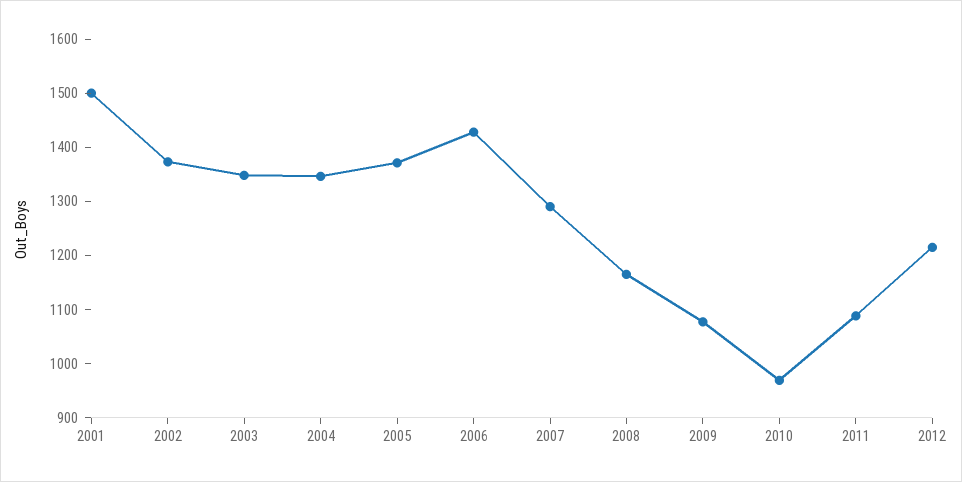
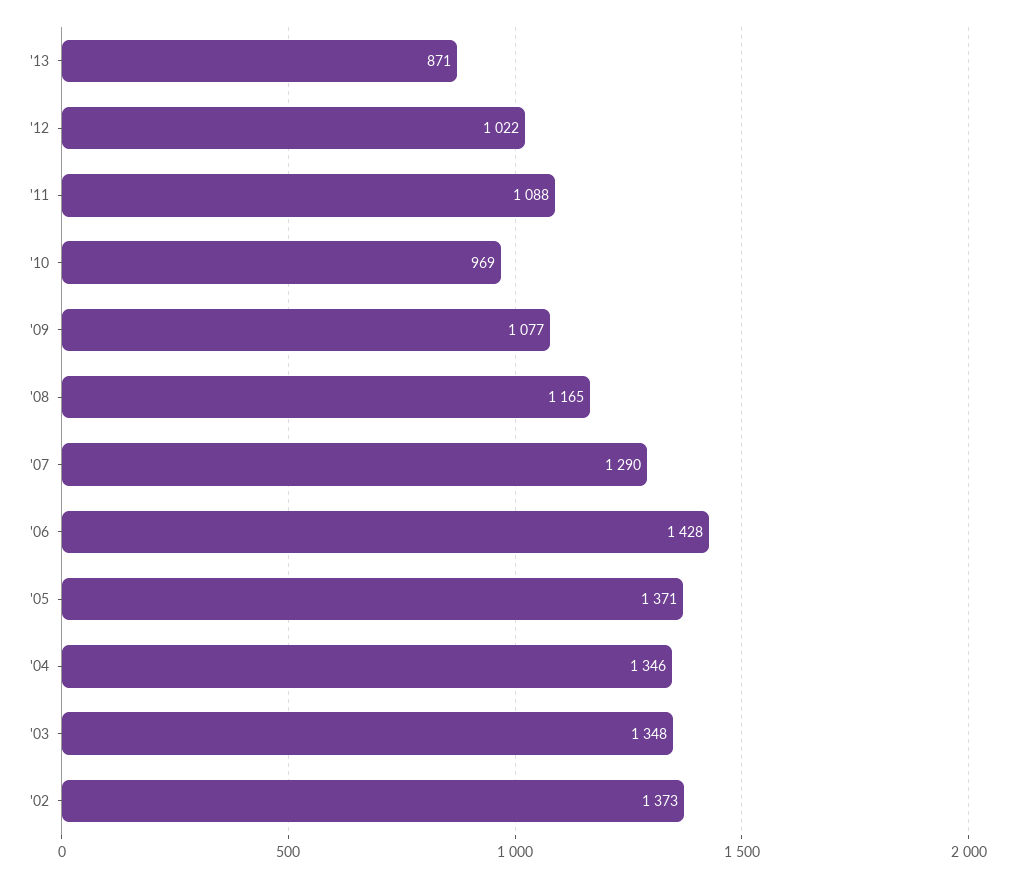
2001: 1500 -> none
2012: 1220 -> 1022
'13: none -> 871

